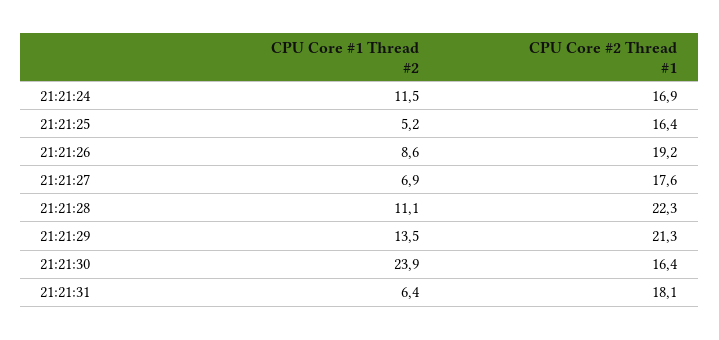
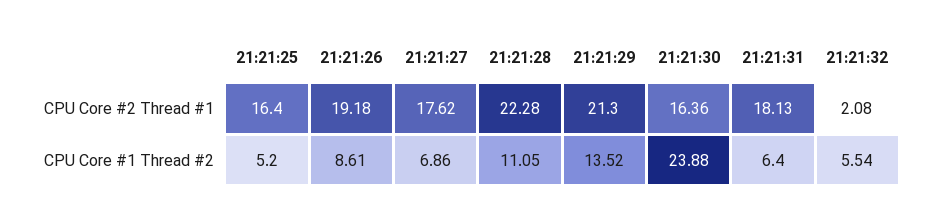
CPU Core #1 Thread #2, 21:21:24: 11.5 -> none
CPU Core #2 Thread #1, 21:21:24: 16.9 -> none
CPU Core #2 Thread #1, 21:21:32: none -> 2.08
CPU Core #1 Thread #2, 21:21:32: none -> 5.54

